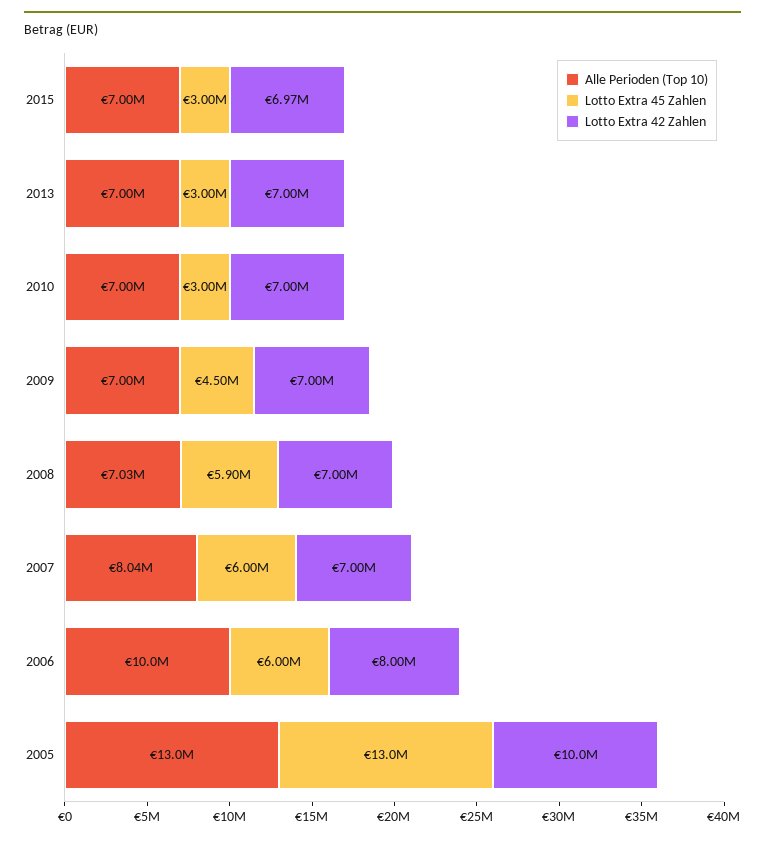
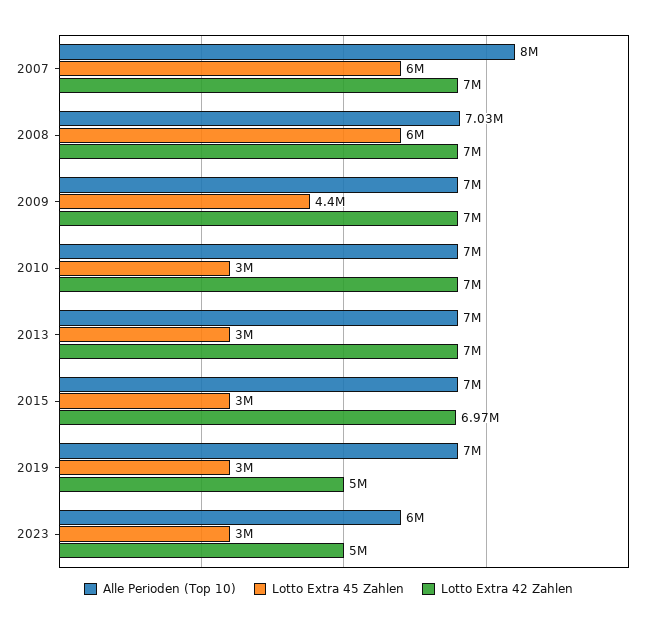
Lotto Extra 45 Zahlen, 2009: 4500000 -> 4400000
Lotto Extra 45 Zahlen, 2008: 5900000 -> 6000000
Alle Perioden (Top 10), 2007: 8040000 -> 8000000
Alle Perioden (Top 10), 2006: 10000000 -> none
Lotto Extra 45 Zahlen, 2006: 6000000 -> none
Lotto Extra 42 Zahlen, 2006: 8000000 -> none
Alle Perioden (Top 10), 2005: 13000000 -> none
Lotto Extra 45 Zahlen, 2005: 13000000 -> none
Lotto Extra 42 Zahlen, 2005: 10000000 -> none
Alle Perioden (Top 10), 2019: none -> 7000000
Lotto Extra 45 Zahlen, 2019: none -> 3000000
Lotto Extra 42 Zahlen, 2019: none -> 5000000
Alle Perioden (Top 10), 2023: none -> 6000000
Lotto Extra 45 Zahlen, 2023: none -> 3000000
Lotto Extra 42 Zahlen, 2023: none -> 5000000

